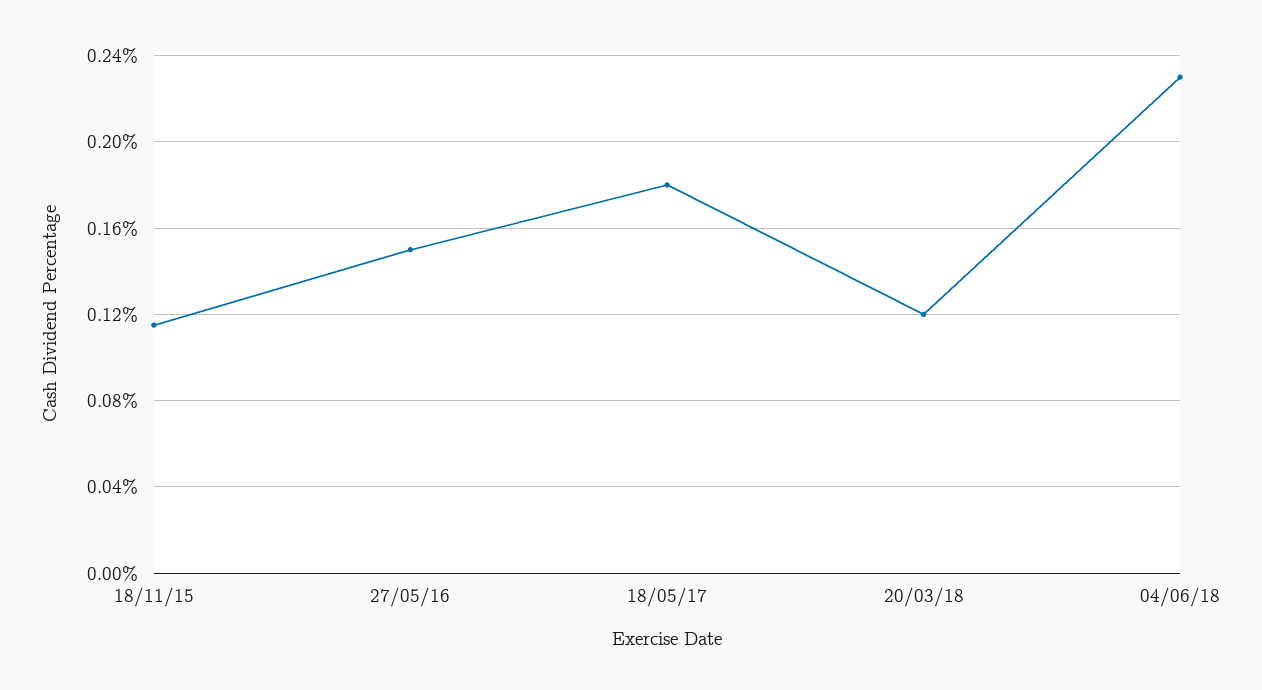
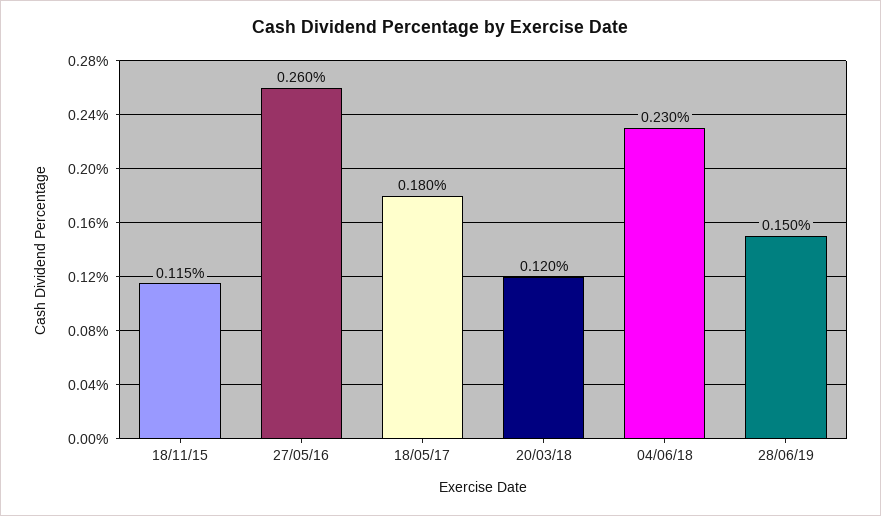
27/05/16: 0.15 -> 0.26
28/06/19: none -> 0.15

